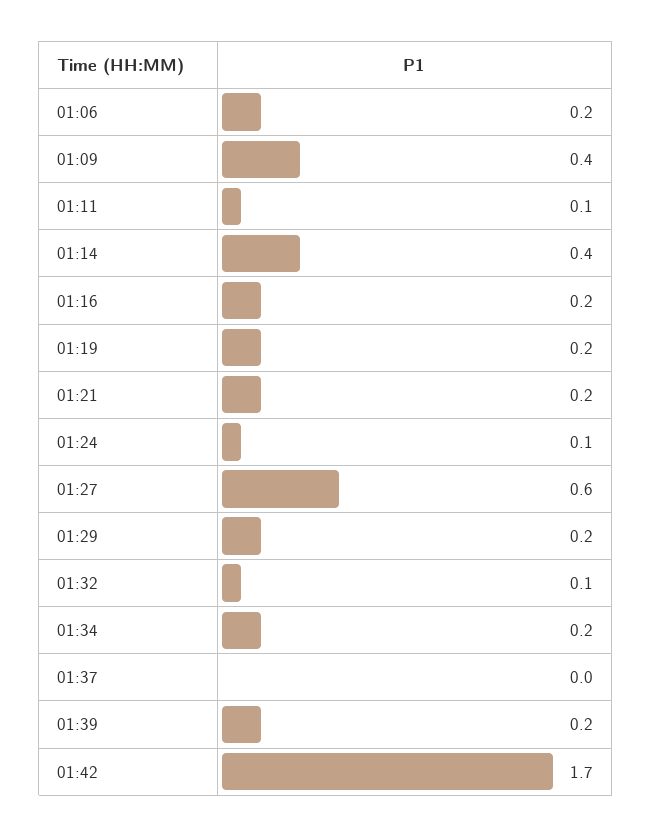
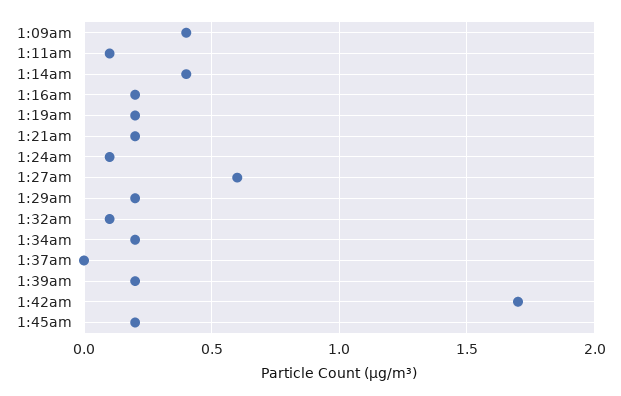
01:06: 0.2 -> none
1:45am: none -> 0.2

